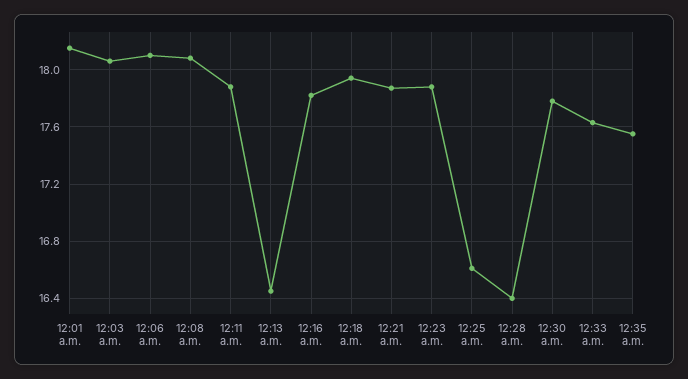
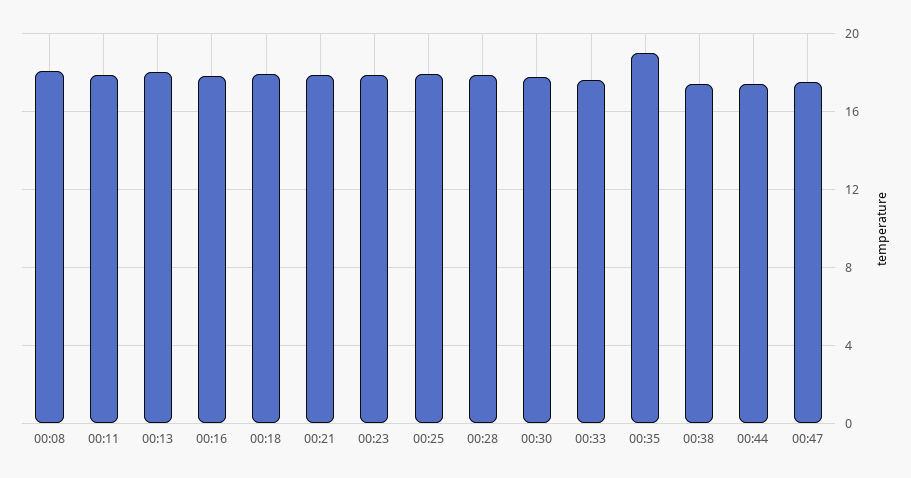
12:01 a.m.: 18.15 -> none
12:03 a.m.: 18.05 -> none
12:06 a.m.: 18.1 -> none
12:13 a.m.: 16.45 -> 18
12:25 a.m.: 16.6 -> 18
12:28 a.m.: 16.4 -> 18
12:35 a.m.: 17.55 -> 19
00:38: none -> 17.5
00:44: none -> 17.5
00:47: none -> 17.5

